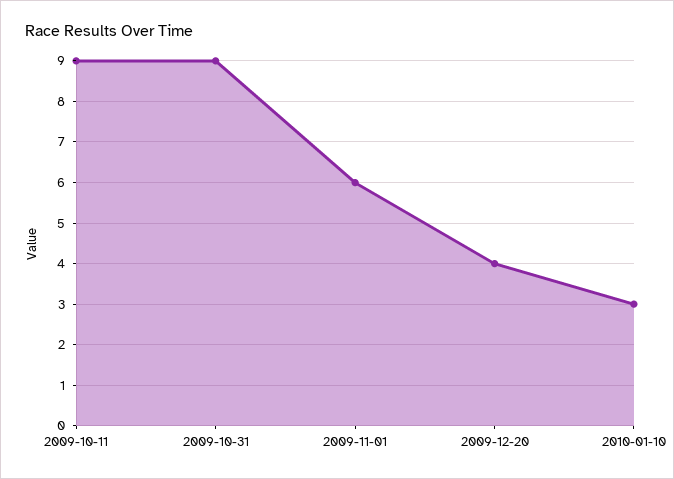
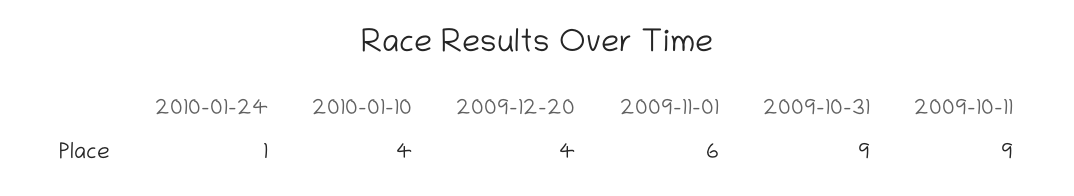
2010-01-10: 3 -> 4
2010-01-24: none -> 1

